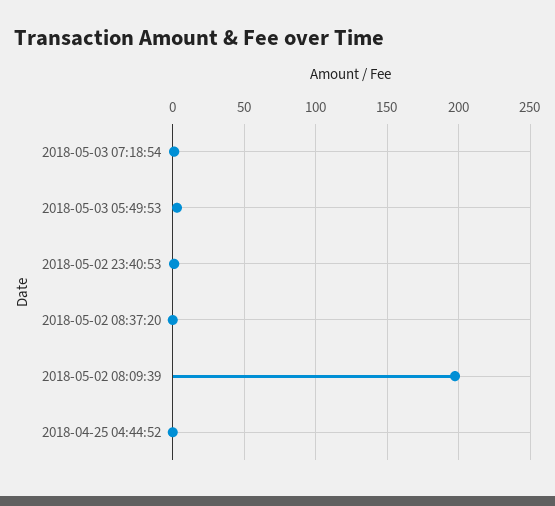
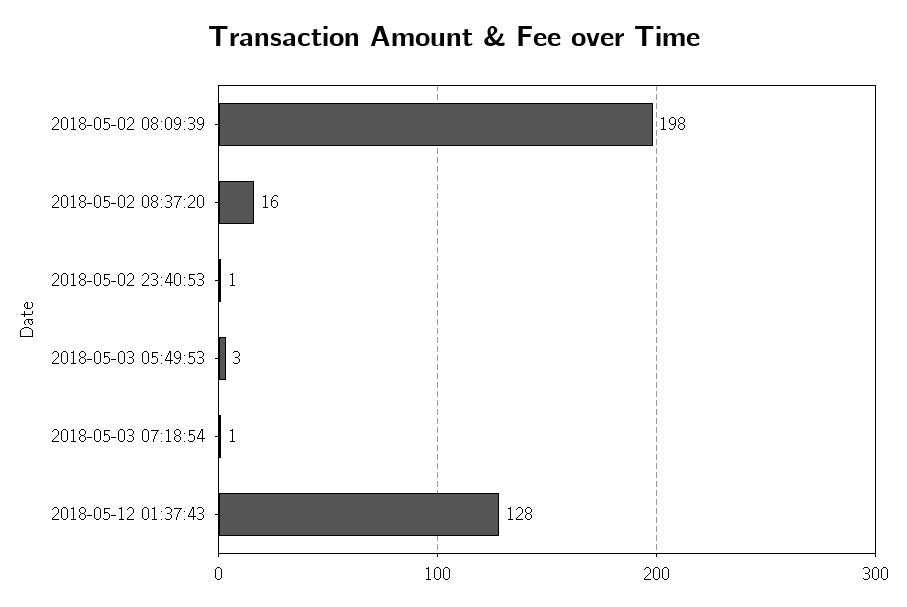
2018-05-02 08:37:20: 0 -> 16
2018-04-25 04:44:52: 0 -> none
2018-05-12 01:37:43: none -> 128

